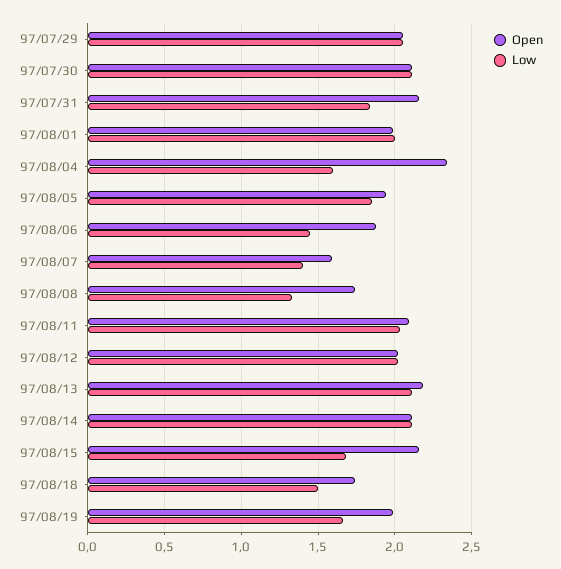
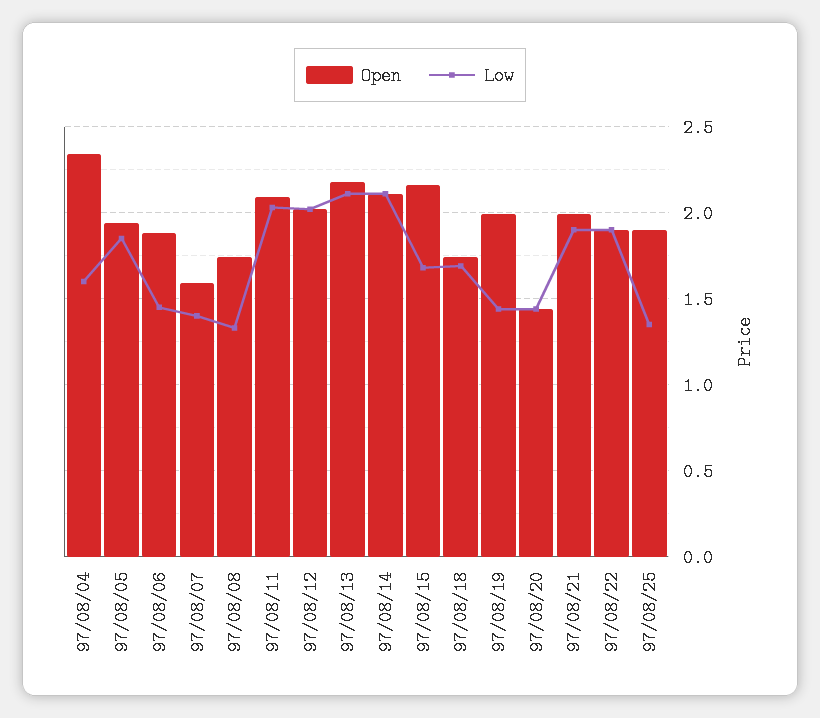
Open, 97/07/29: 2.05 -> none
Low, 97/07/29: 2.05 -> none
Open, 97/07/30: 2.1 -> none
Low, 97/07/30: 2.1 -> none
Open, 97/07/31: 2.15 -> none
Low, 97/07/31: 1.85 -> none
Open, 97/08/01: 2 -> none
Low, 97/08/01: 2 -> none
Low, 97/08/18: 1.5 -> 1.7
Low, 97/08/19: 1.65 -> 1.45
Open, 97/08/20: none -> 1.45
Low, 97/08/20: none -> 1.45
Open, 97/08/21: none -> 2
Low, 97/08/21: none -> 1.9
Open, 97/08/22: none -> 1.9
Low, 97/08/22: none -> 1.9
Open, 97/08/25: none -> 1.9
Low, 97/08/25: none -> 1.35

